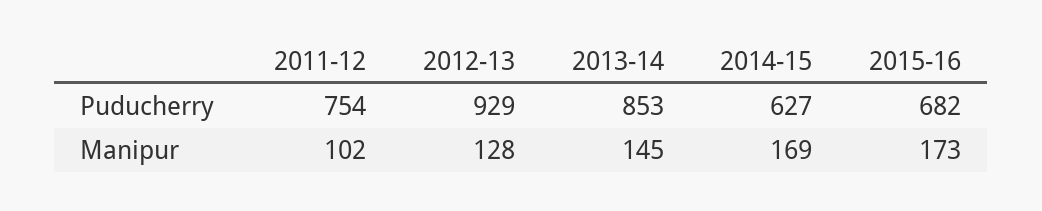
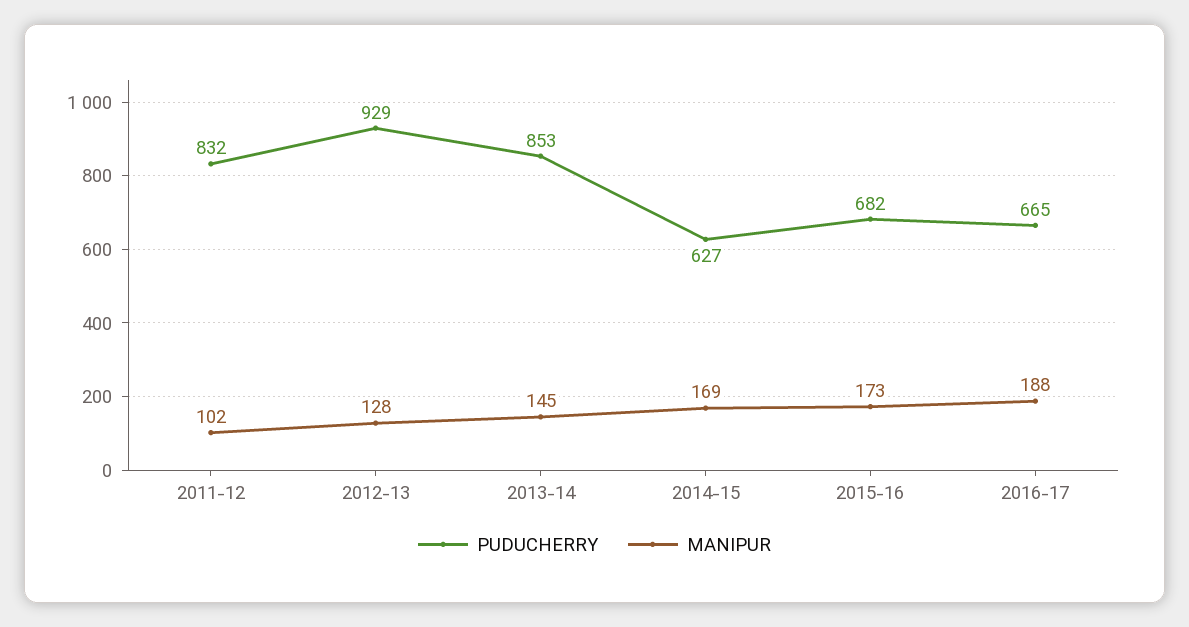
Puducherry, 2011-12: 754 -> 832
Puducherry, 2016-17: none -> 665
Manipur, 2016-17: none -> 188

